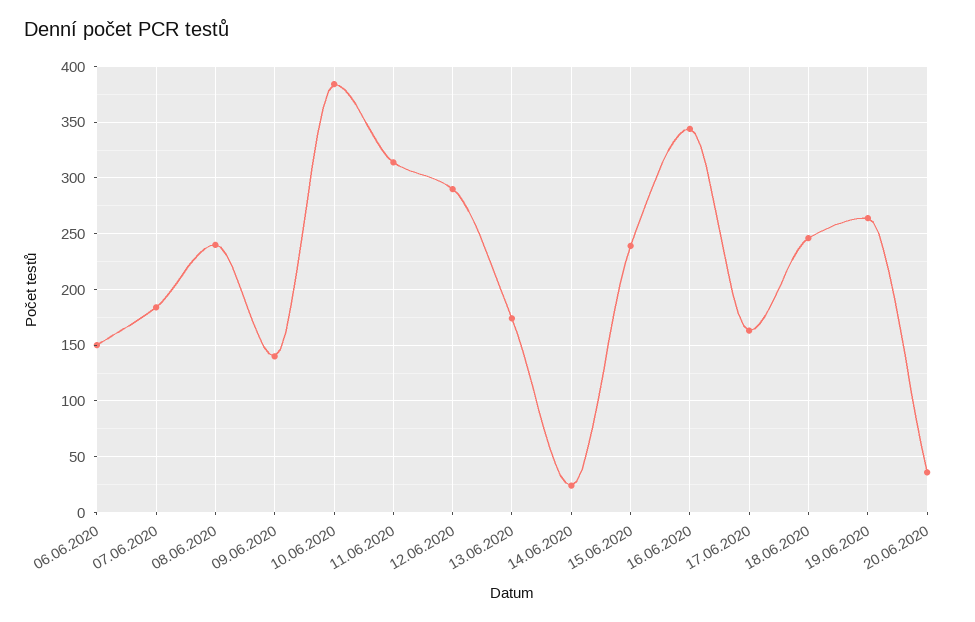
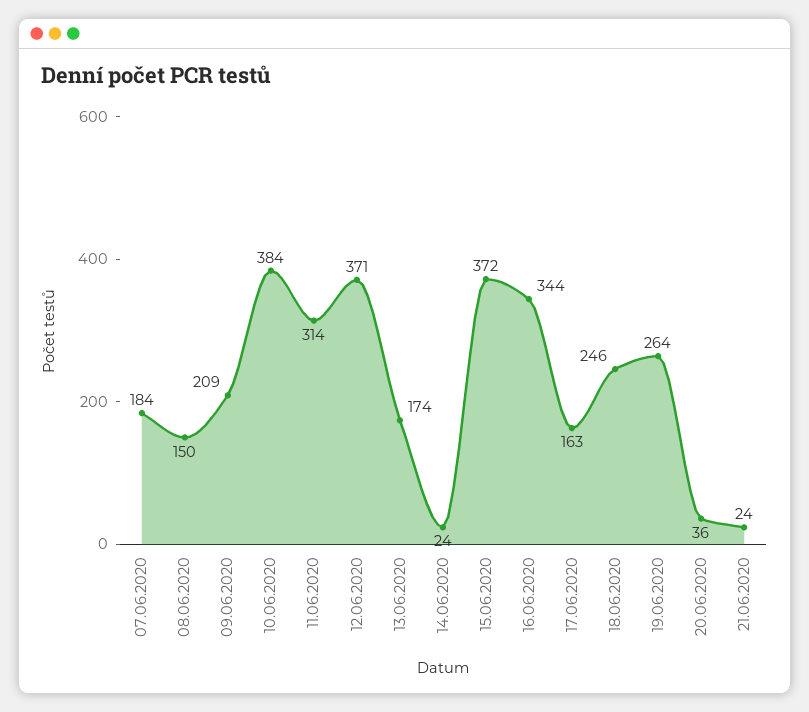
06.06.2020: 150 -> none
08.06.2020: 240 -> 150
09.06.2020: 140 -> 209
12.06.2020: 290 -> 371
15.06.2020: 240 -> 372
21.06.2020: none -> 24

